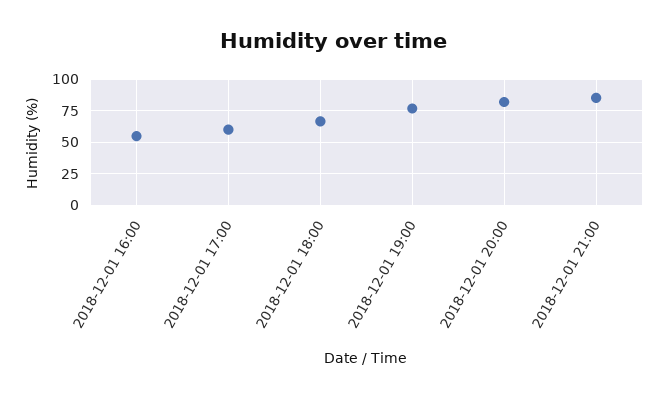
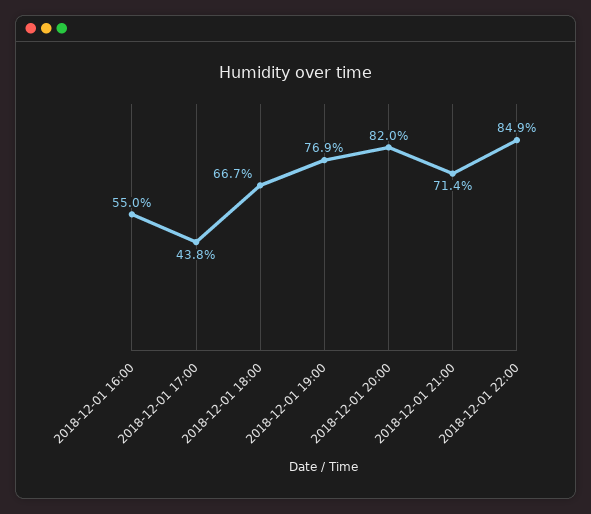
2018-12-01 17:00: 60 -> 43.8
2018-12-01 21:00: 85 -> 71.4
2018-12-01 22:00: none -> 84.9

